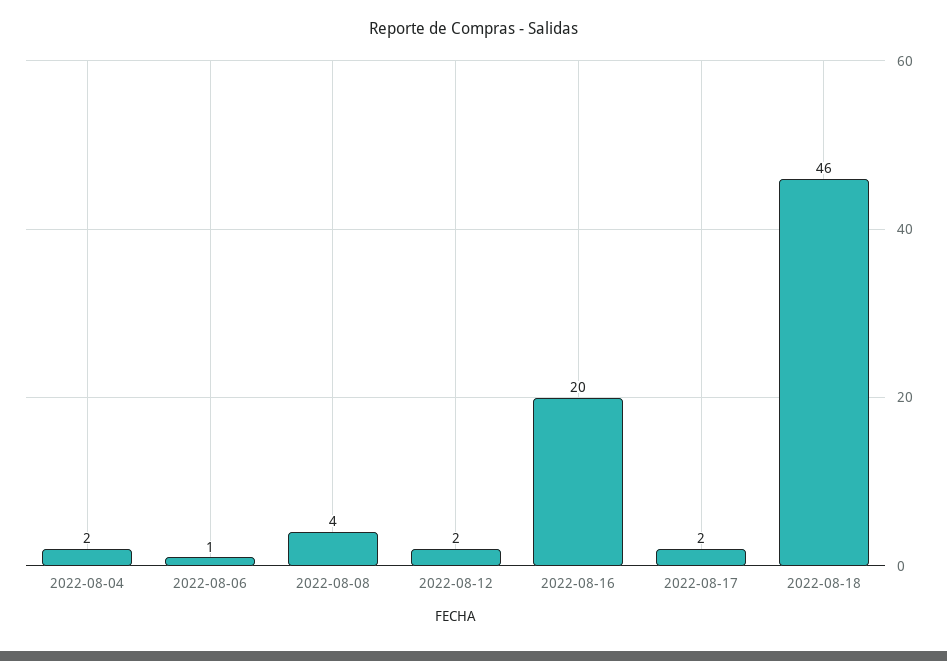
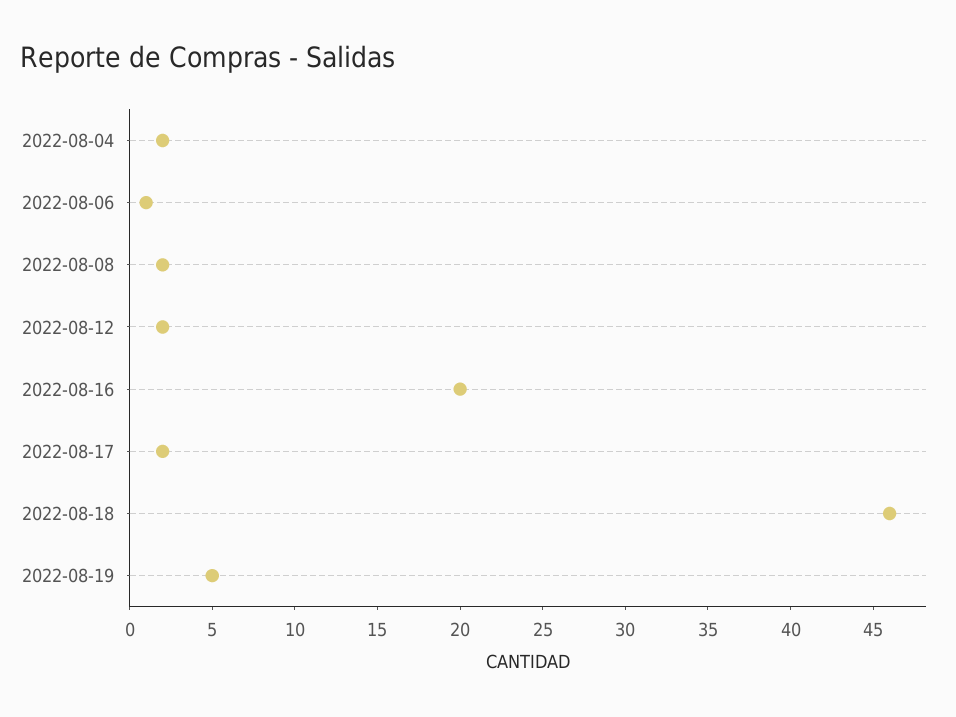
2022-08-08: 4 -> 2
2022-08-19: none -> 5

